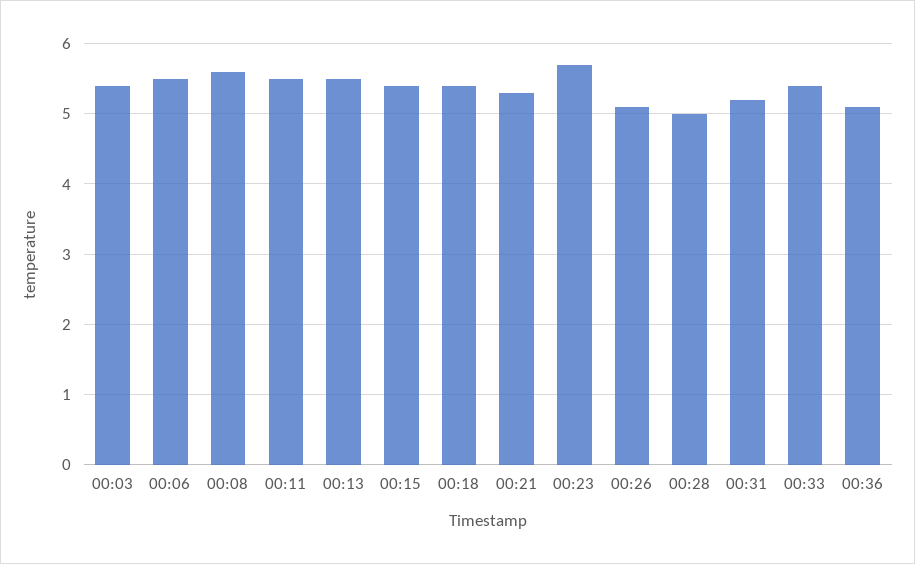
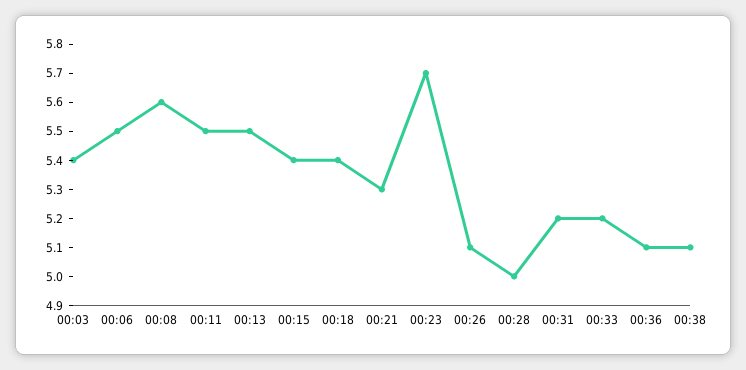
00:33: 5.4 -> 5.2
00:38: none -> 5.1

